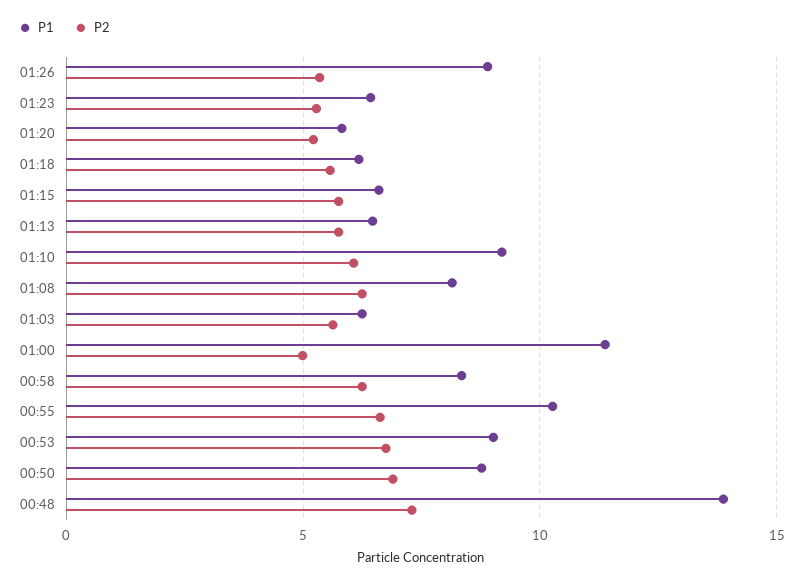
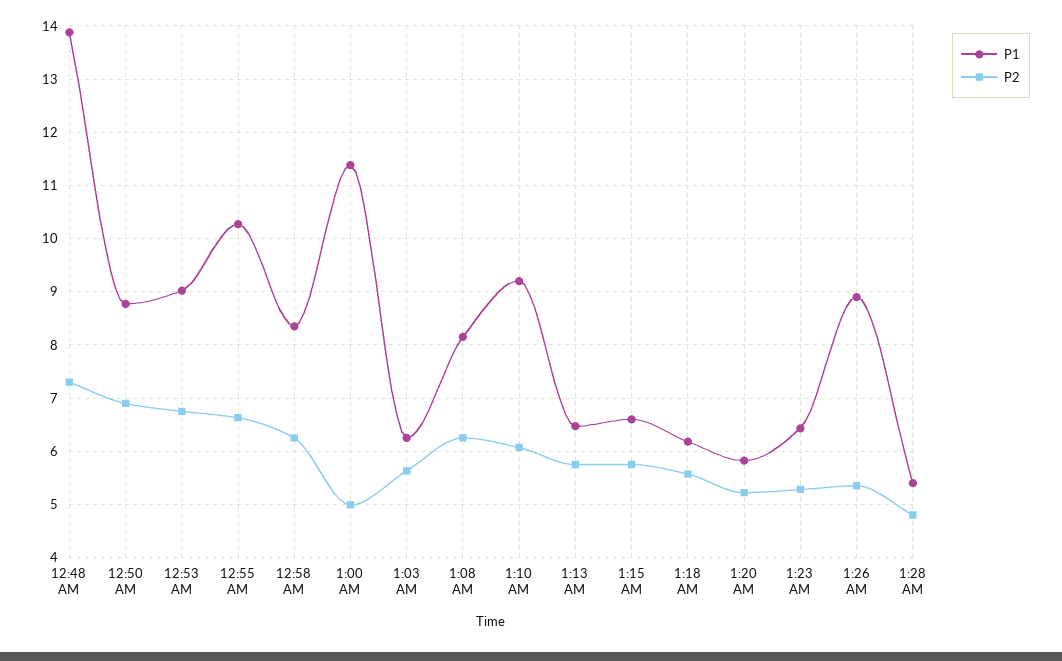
P1, 1:28 AM: none -> 5.4
P2, 1:28 AM: none -> 4.8

